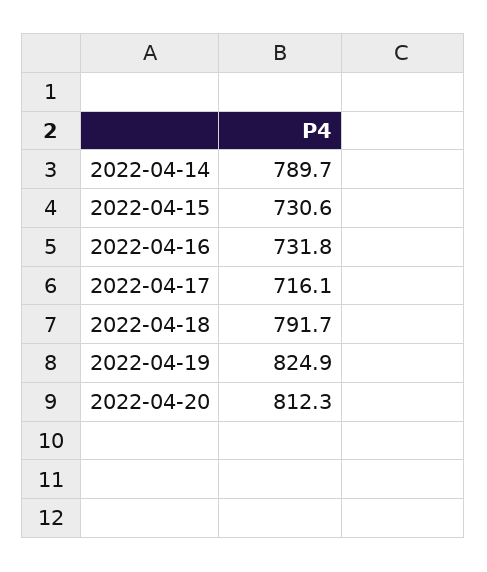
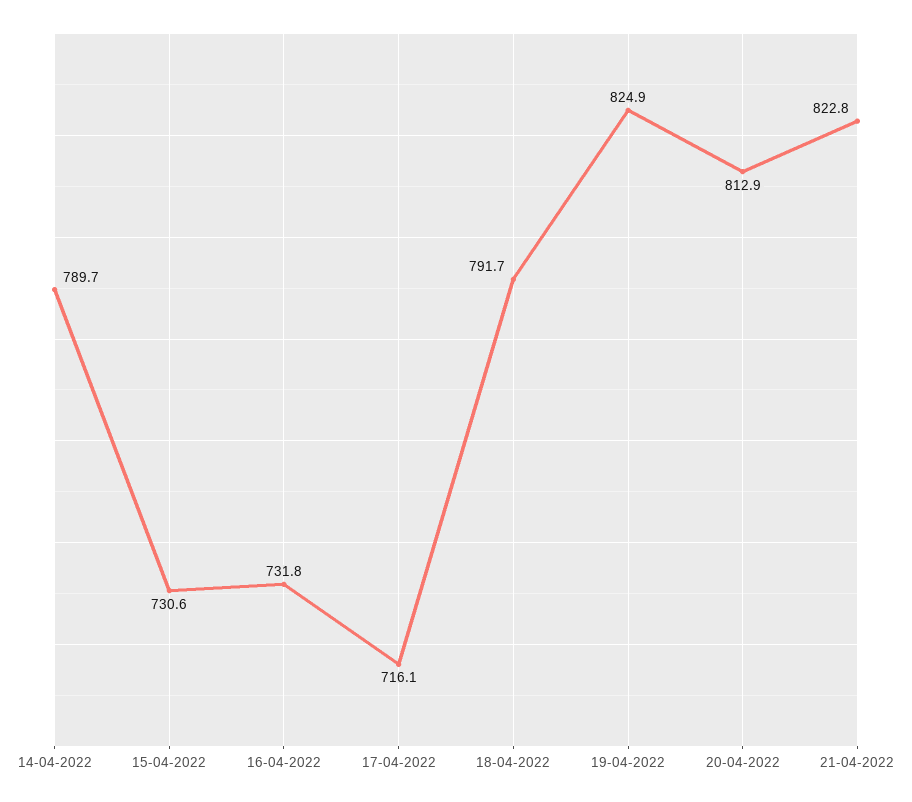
2022-04-20: 812.3 -> 812.9
21-04-2022: none -> 822.8

